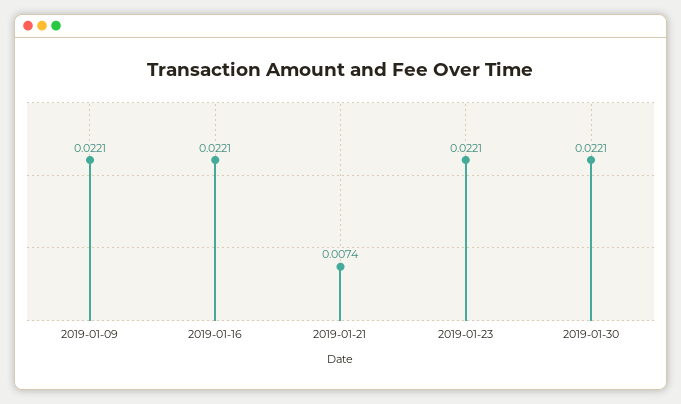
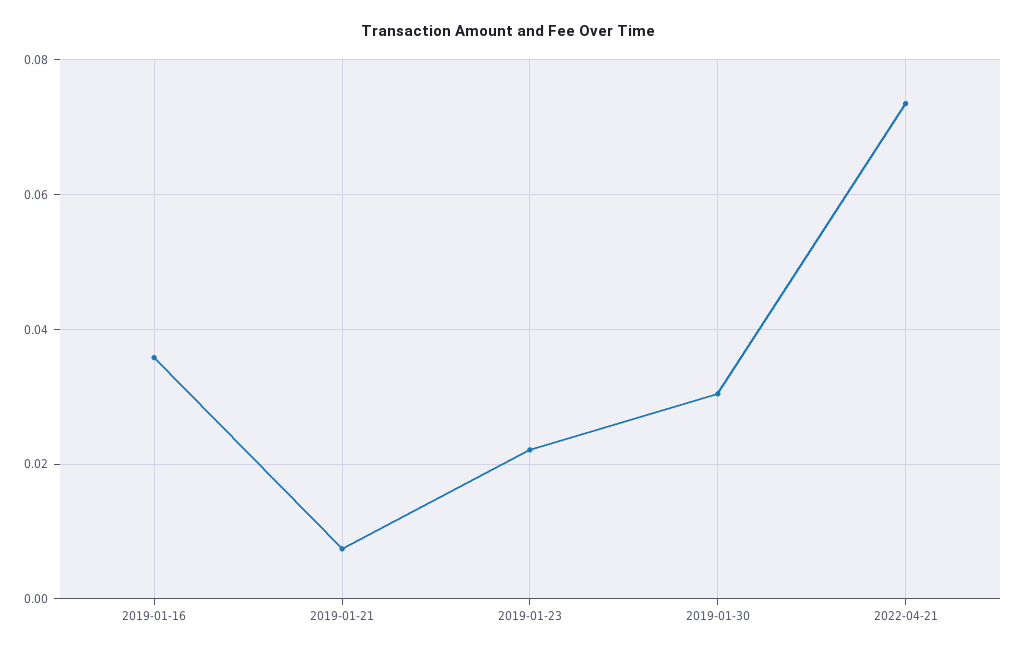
2019-01-09: 0.0221 -> none
2019-01-16: 0.0221 -> 0.036
2019-01-30: 0.0221 -> 0.03
2022-04-21: none -> 0.074

